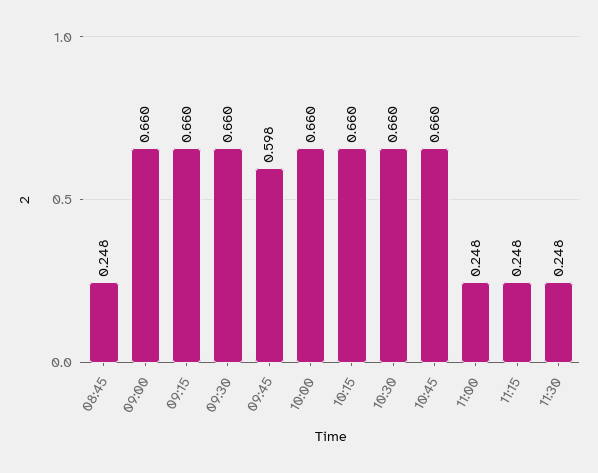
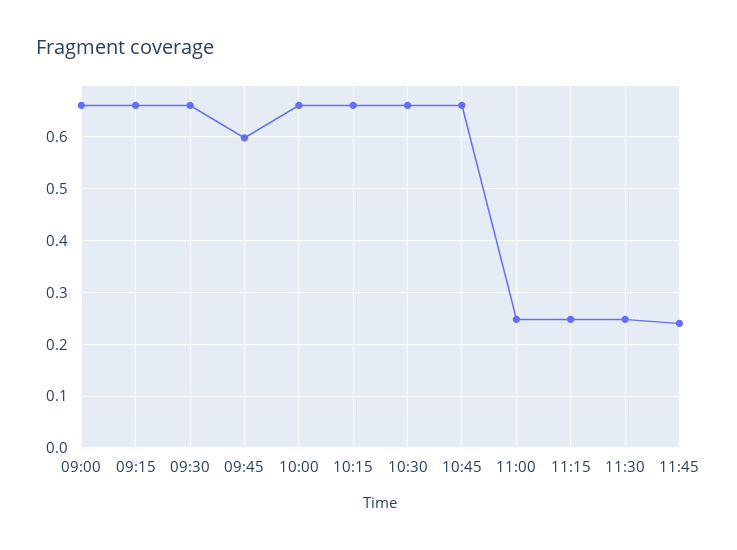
08:45: 0.248 -> none
11:45: none -> 0.24

